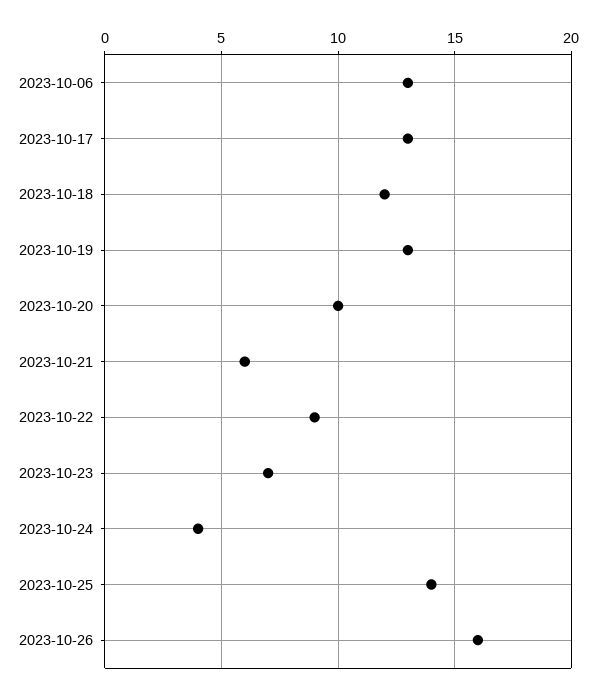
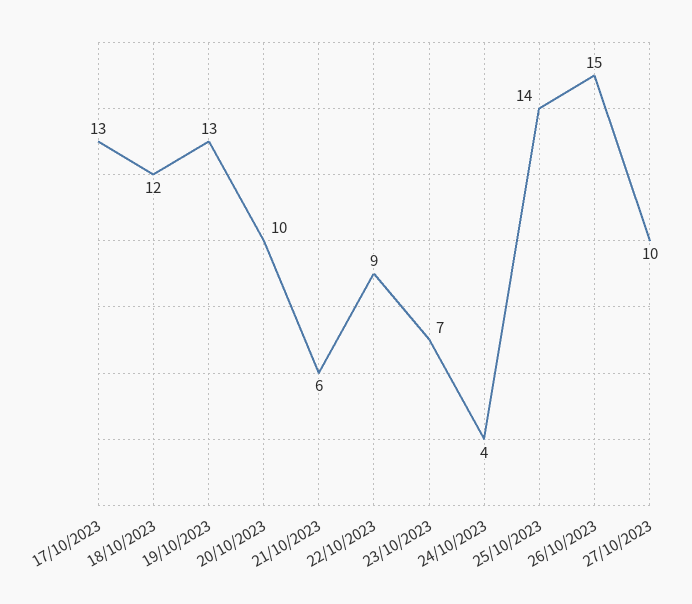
2023-10-06: 13 -> none
2023-10-26: 16 -> 15
27/10/2023: none -> 10

